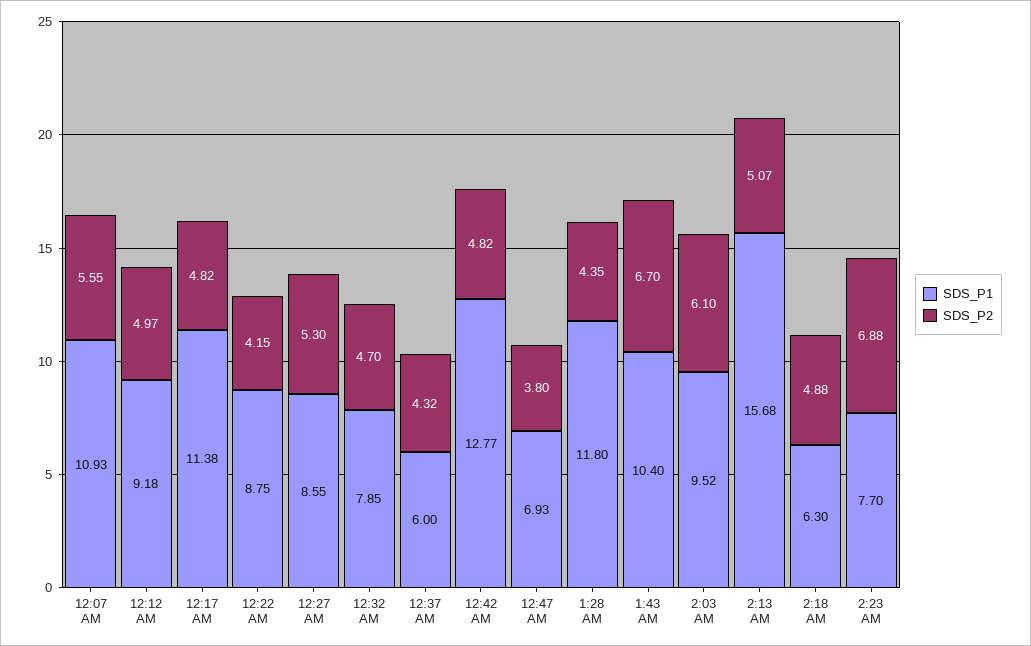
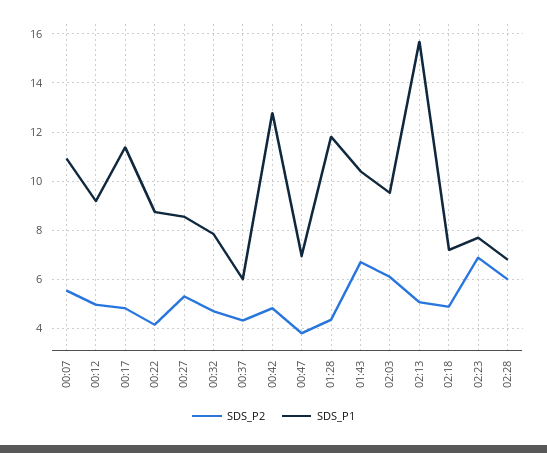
SDS_P1, 2:18 AM: 6.3 -> 7.25
SDS_P2, 02:28: none -> 6
SDS_P1, 02:28: none -> 6.75

